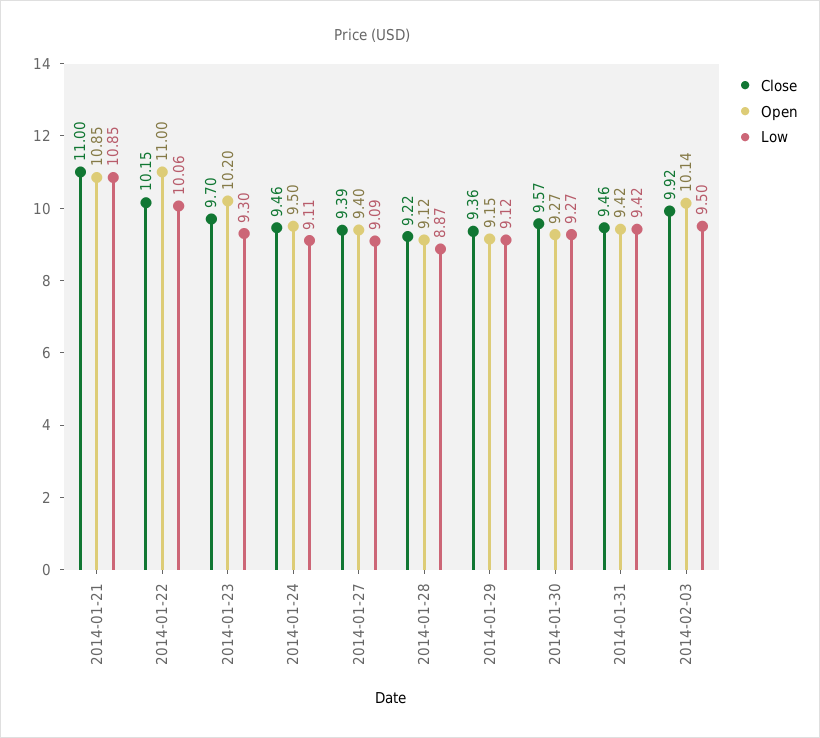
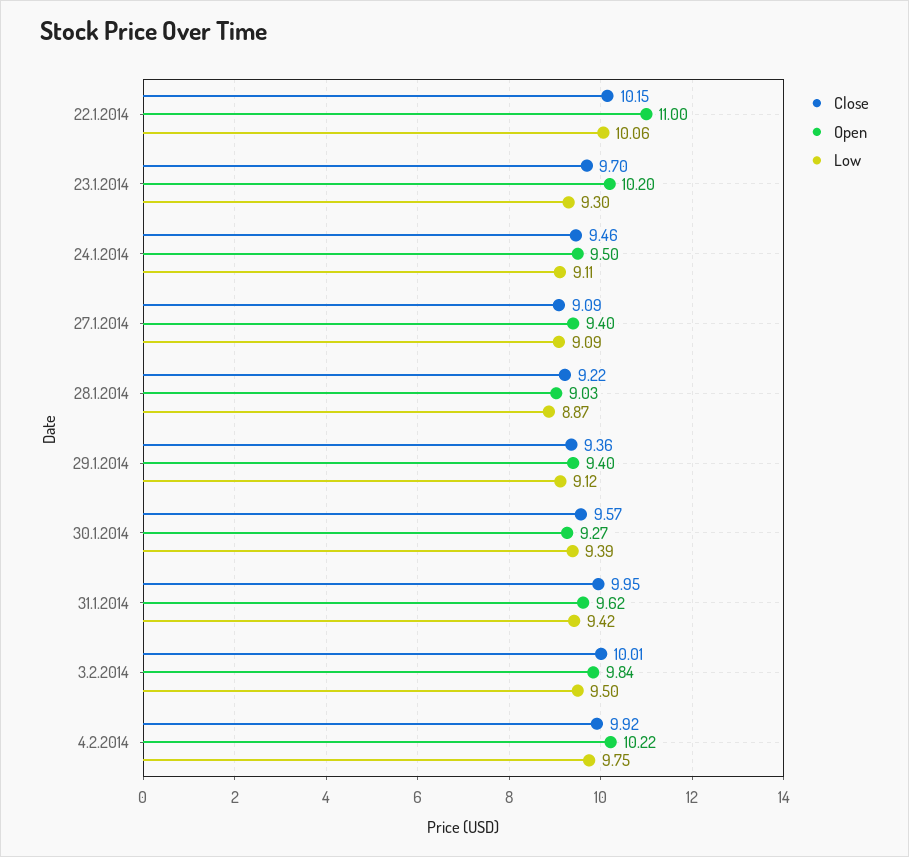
Close, 2014-01-21: 11 -> none
Open, 2014-01-21: 10.85 -> none
Low, 2014-01-21: 10.85 -> none
Close, 2014-01-27: 9.39 -> 9.09
Open, 2014-01-28: 9.12 -> 9.03
Open, 2014-01-29: 9.15 -> 9.4
Low, 2014-01-30: 9.27 -> 9.39
Close, 2014-01-31: 9.46 -> 9.95
Open, 2014-01-31: 9.42 -> 9.62
Close, 2014-02-03: 9.92 -> 10.01
Open, 2014-02-03: 10.14 -> 9.84
Close, 4.2.2014: none -> 9.92
Open, 4.2.2014: none -> 10.22
Low, 4.2.2014: none -> 9.75

